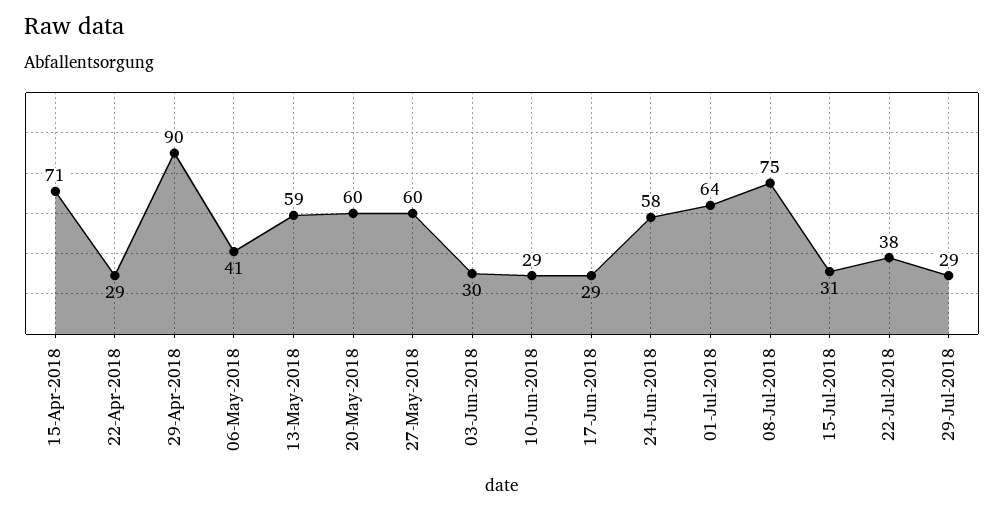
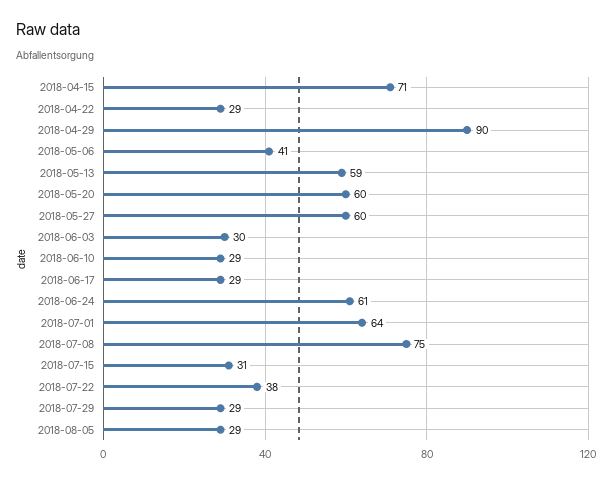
24-Jun-2018: 58 -> 61
2018-08-05: none -> 29

